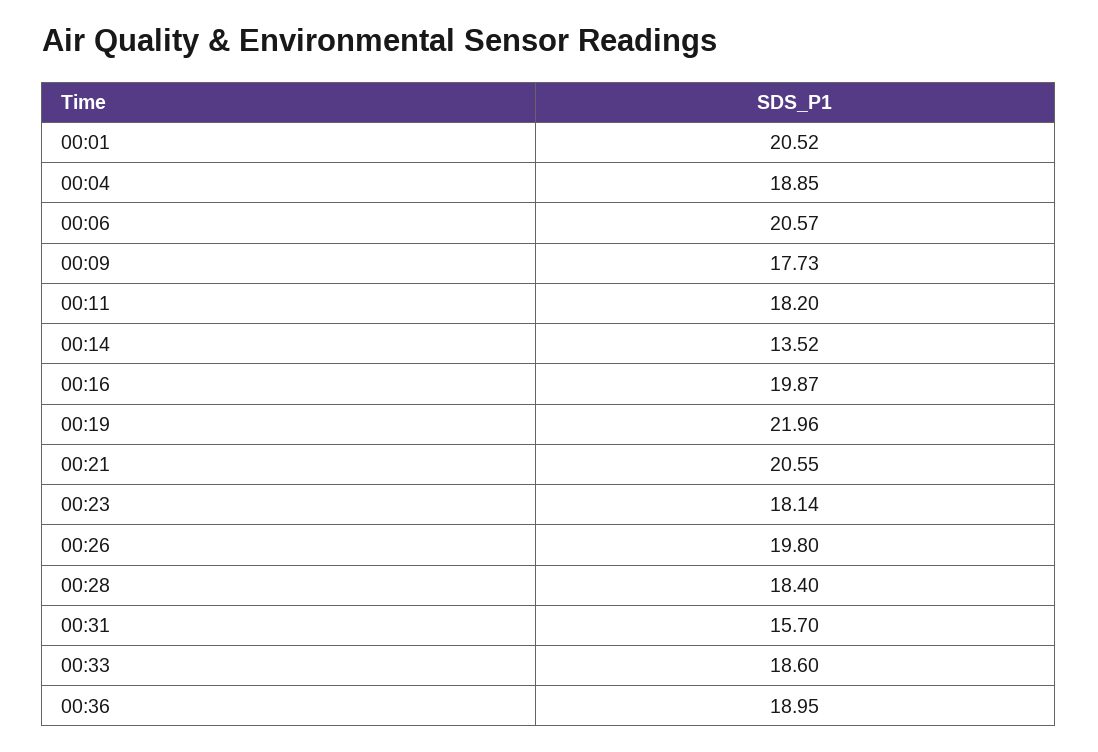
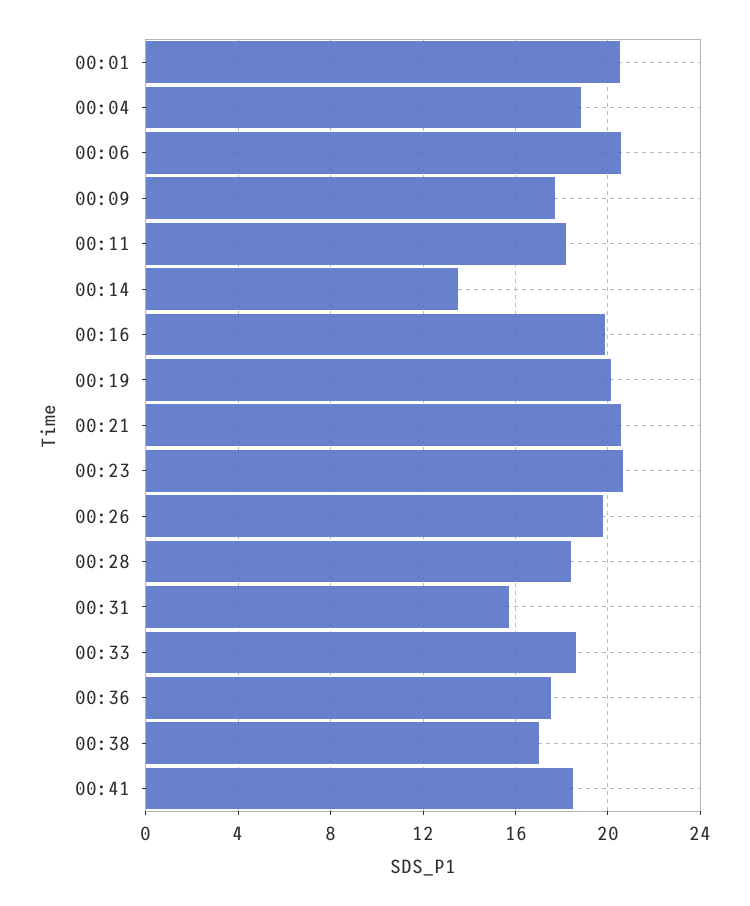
00:19: 21.96 -> 20
00:23: 18.14 -> 20.5
00:36: 18.95 -> 17.5
00:38: none -> 17
00:41: none -> 18.5

